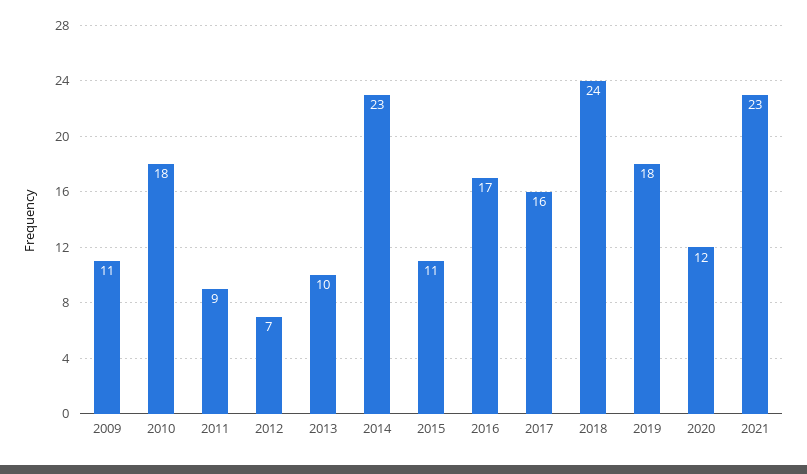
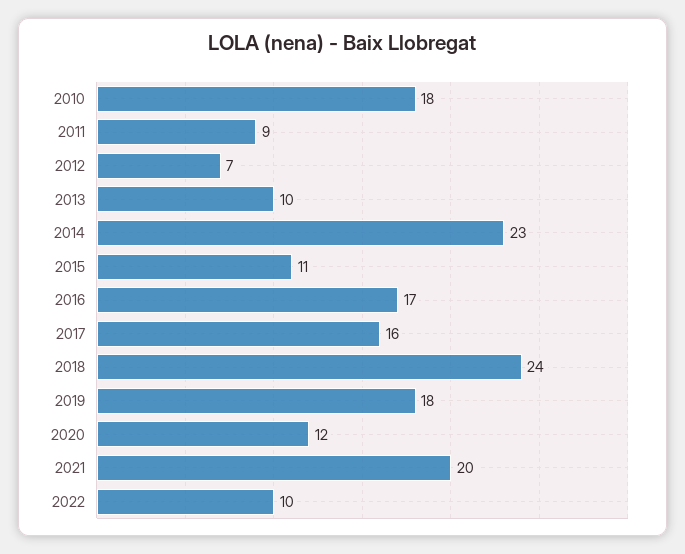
2009: 11 -> none
2021: 23 -> 20
2022: none -> 10

